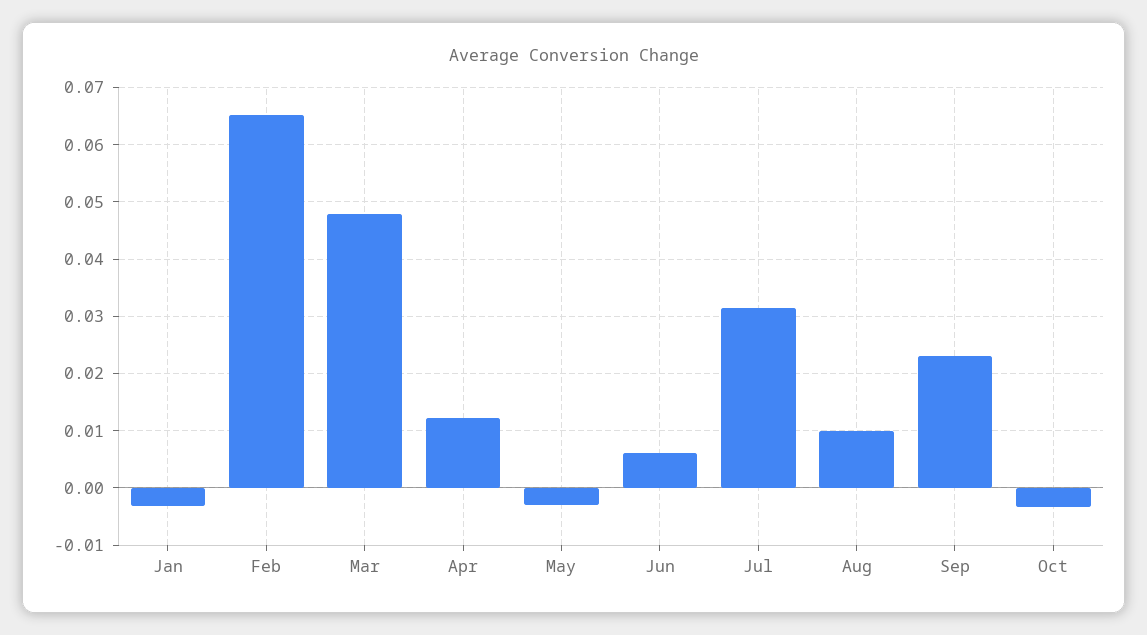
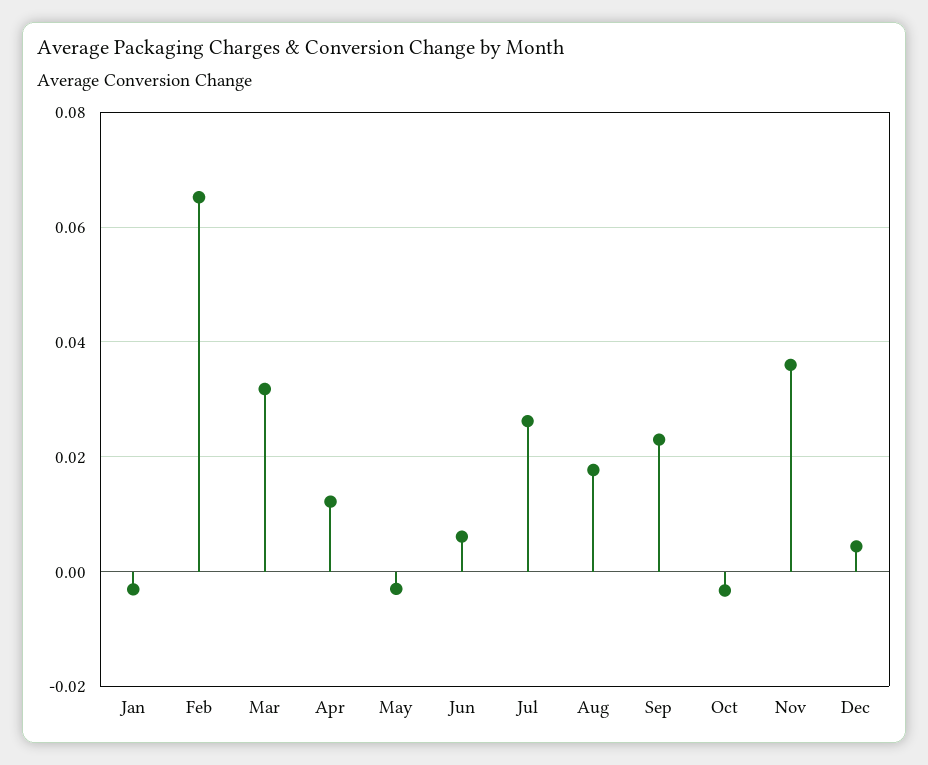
Mar: 0.048 -> 0.032
Jul: 0.032 -> 0.026
Aug: 0.01 -> 0.018
Nov: none -> 0.036
Dec: none -> 0.004

